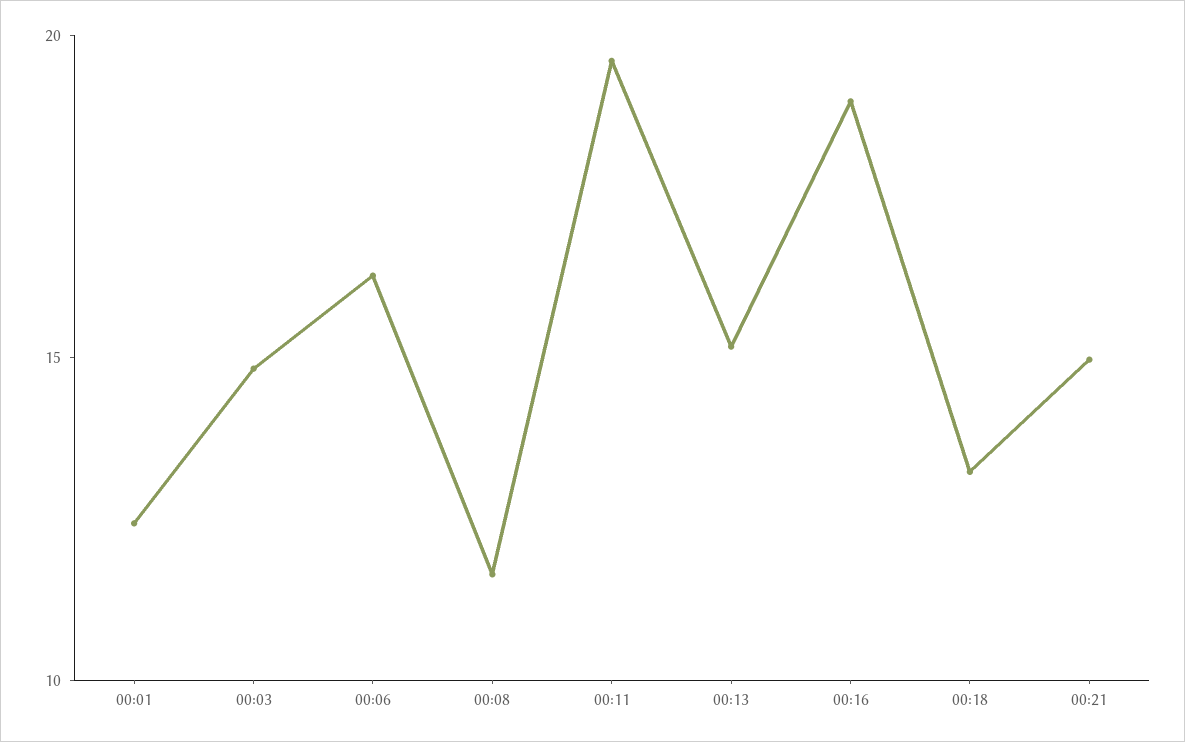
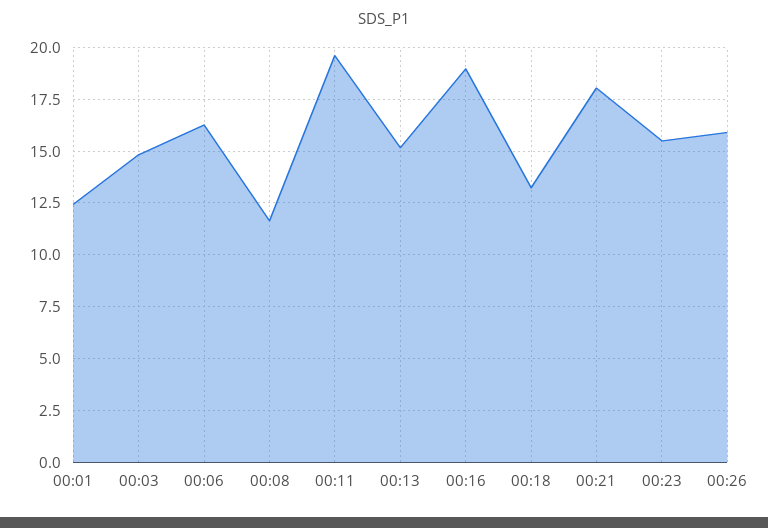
00:21: 15 -> 18
00:23: none -> 15.5
00:26: none -> 16

